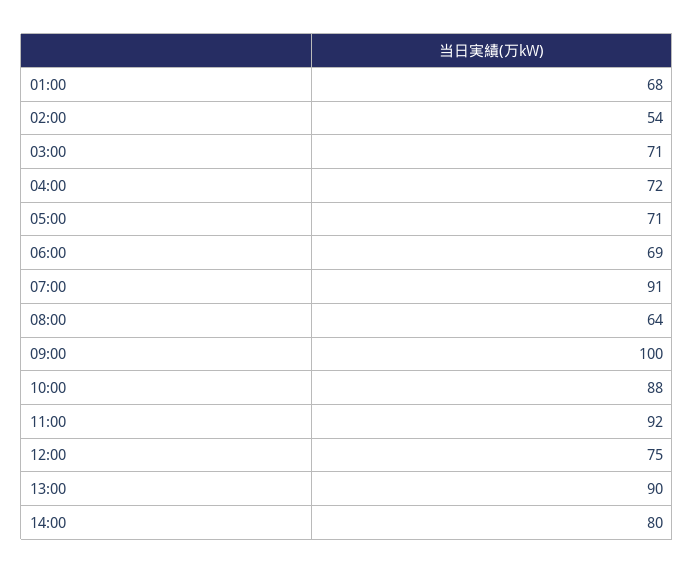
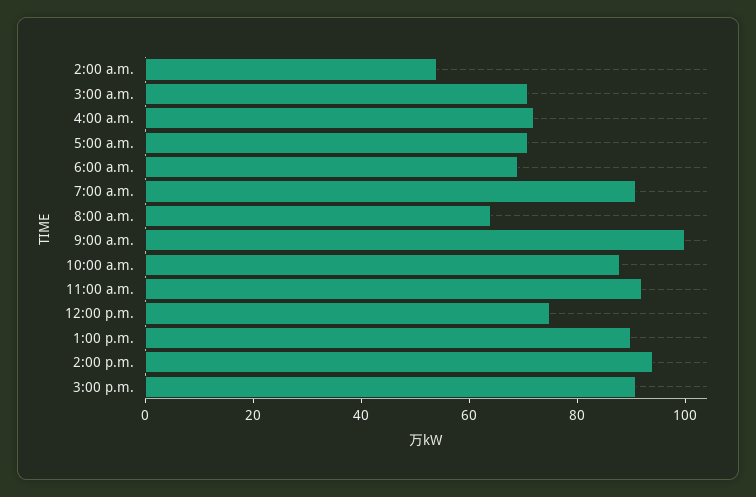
01:00: 68 -> none
14:00: 80 -> 95
3:00 p.m.: none -> 90

